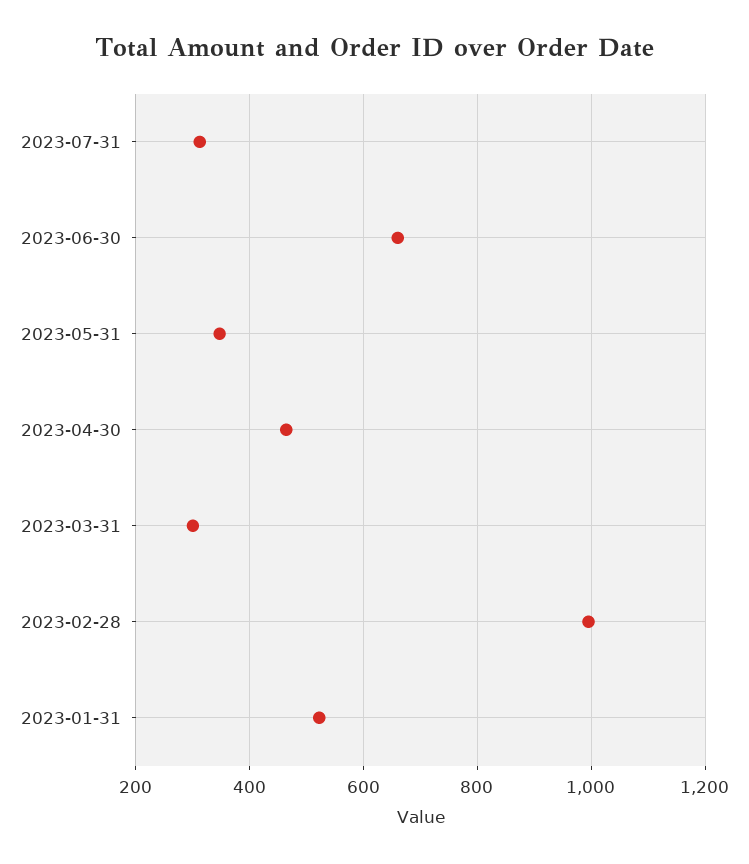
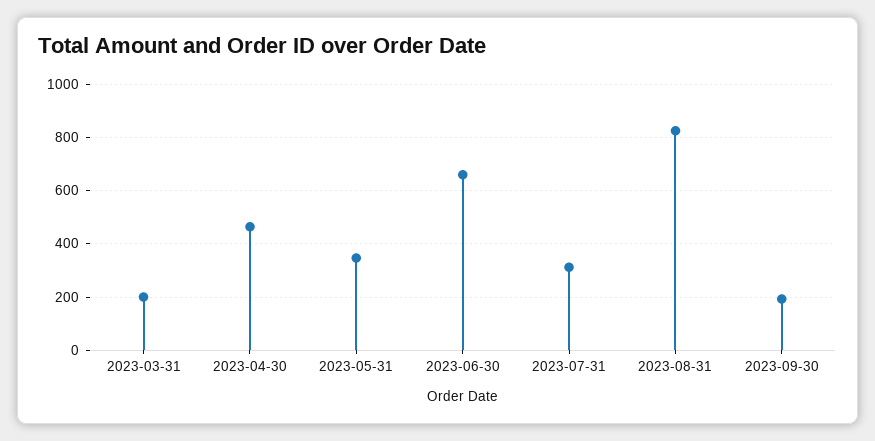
2023-03-31: 300 -> 200
2023-02-28: 1000 -> none
2023-01-31: 520 -> none
2023-08-31: none -> 825
2023-09-30: none -> 200

